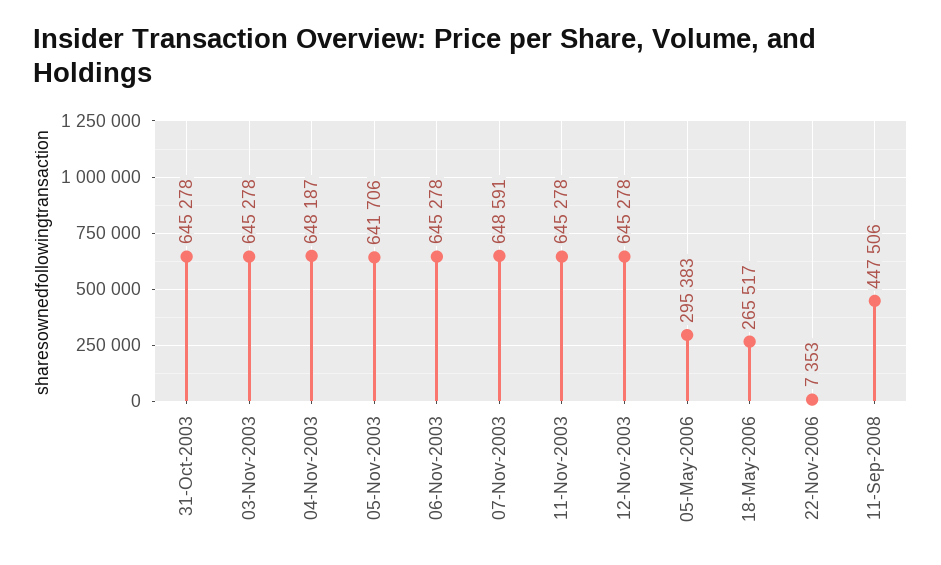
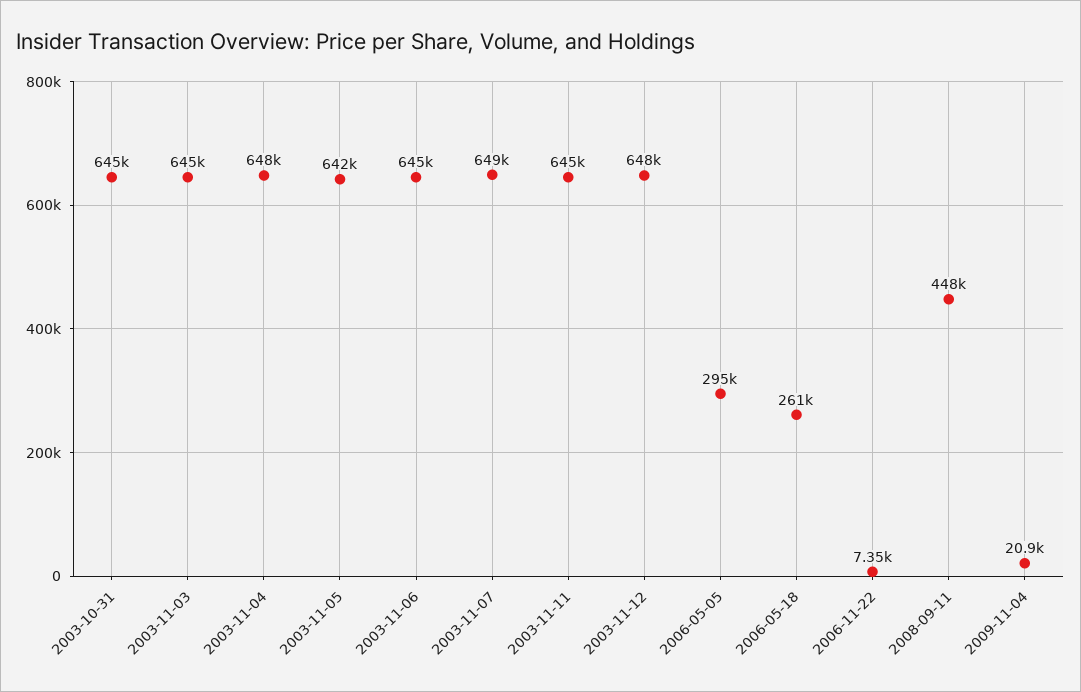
12-Nov-2003: 645278 -> 648000
18-May-2006: 265517 -> 261000
2009-11-04: none -> 20900

